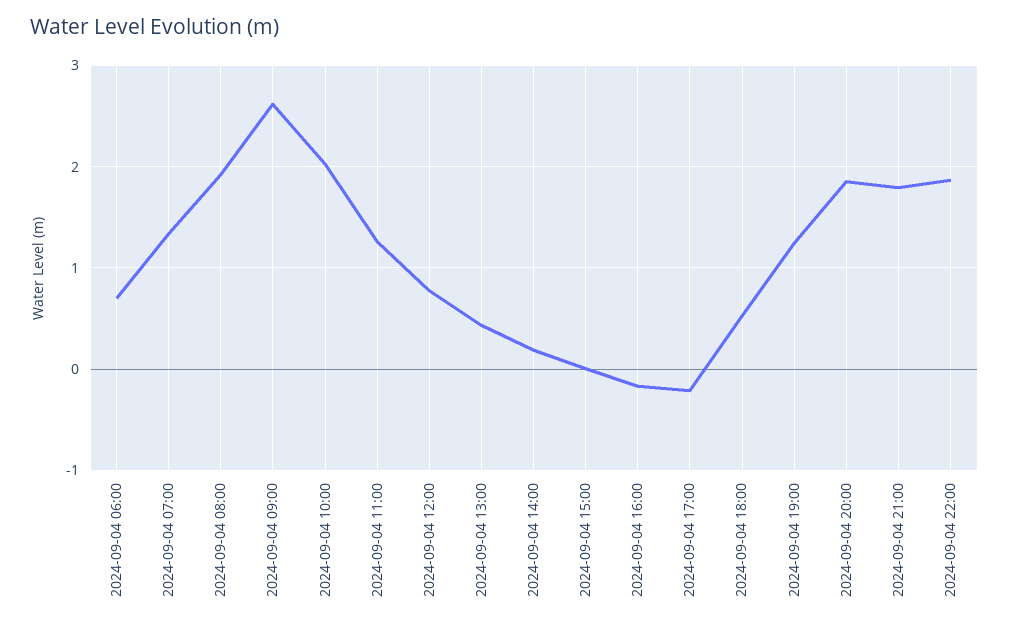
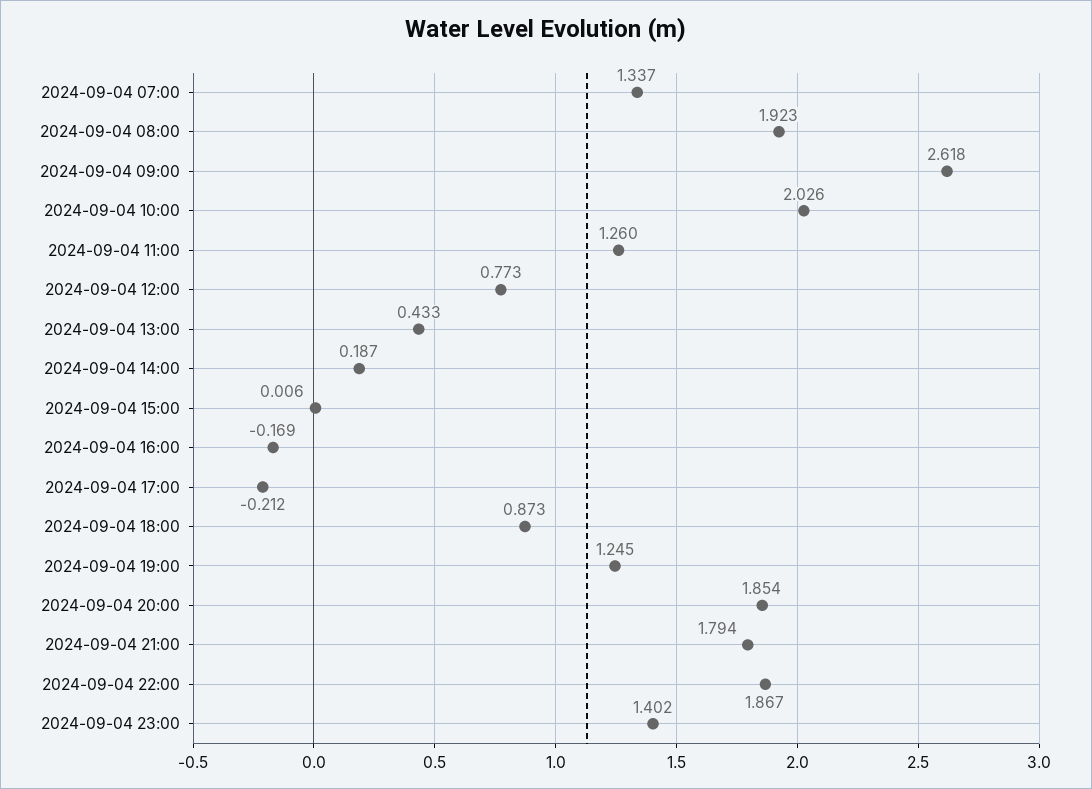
2024-09-04 06:00: 0.7 -> none
2024-09-04 18:00: 0.5 -> 0.873
2024-09-04 23:00: none -> 1.402

